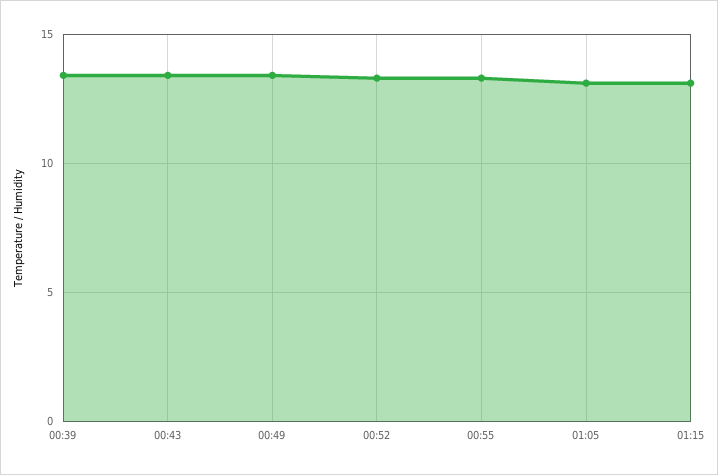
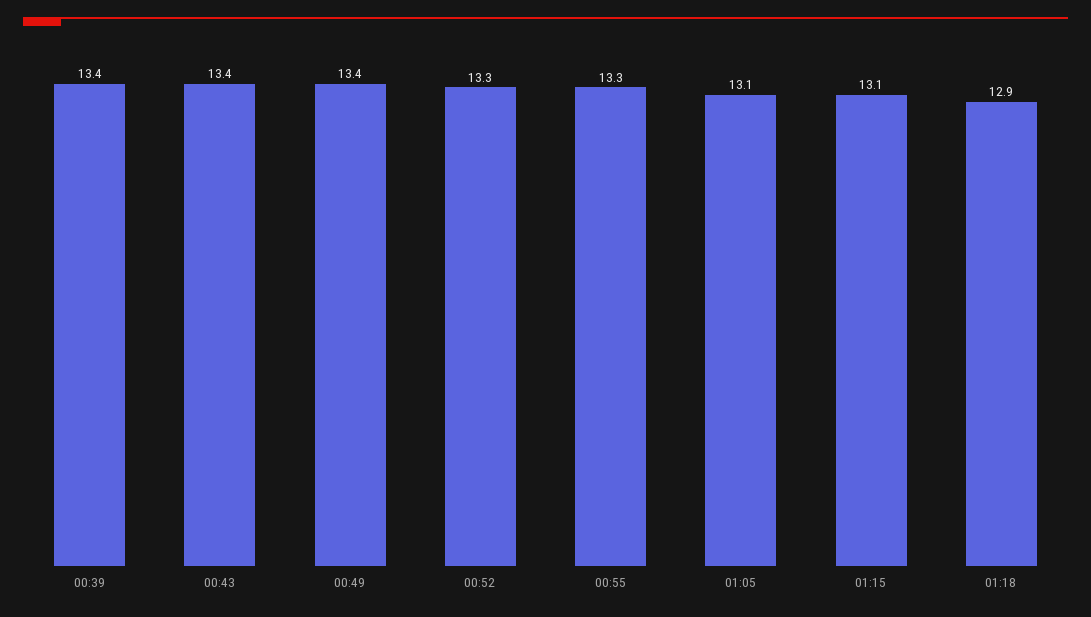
01:18: none -> 12.9

